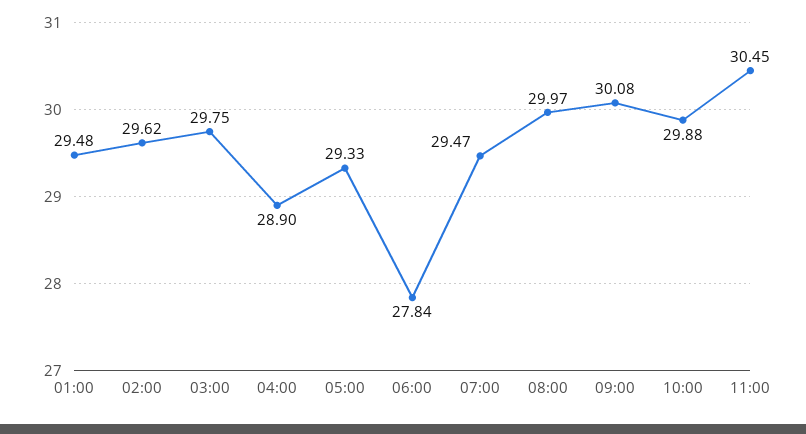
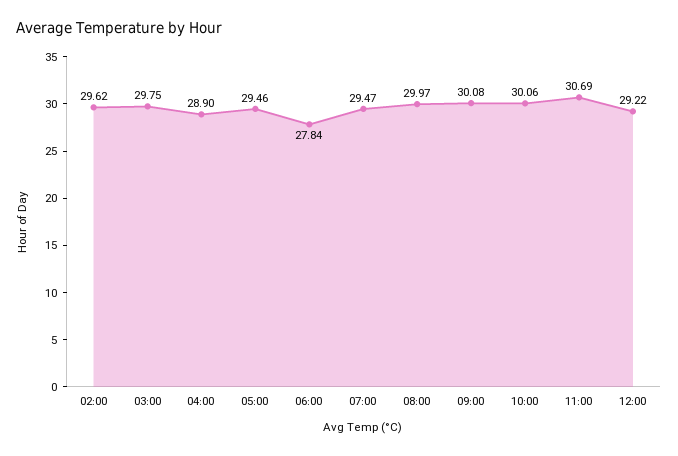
01:00: 29.48 -> none
05:00: 29.33 -> 29.46
10:00: 29.88 -> 30.06
11:00: 30.45 -> 30.69
12:00: none -> 29.22

